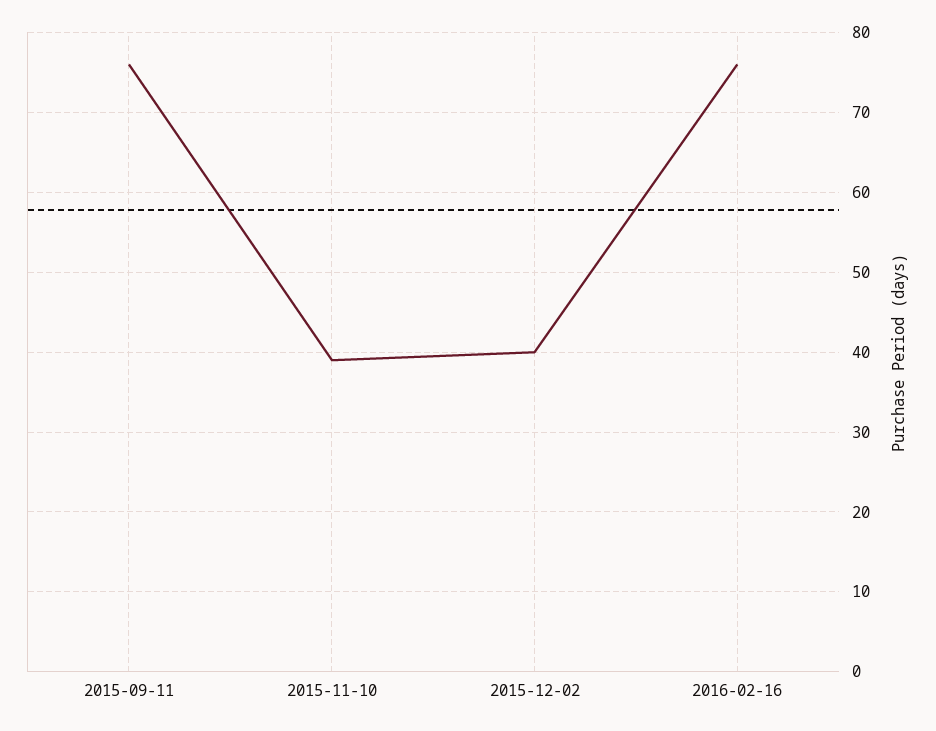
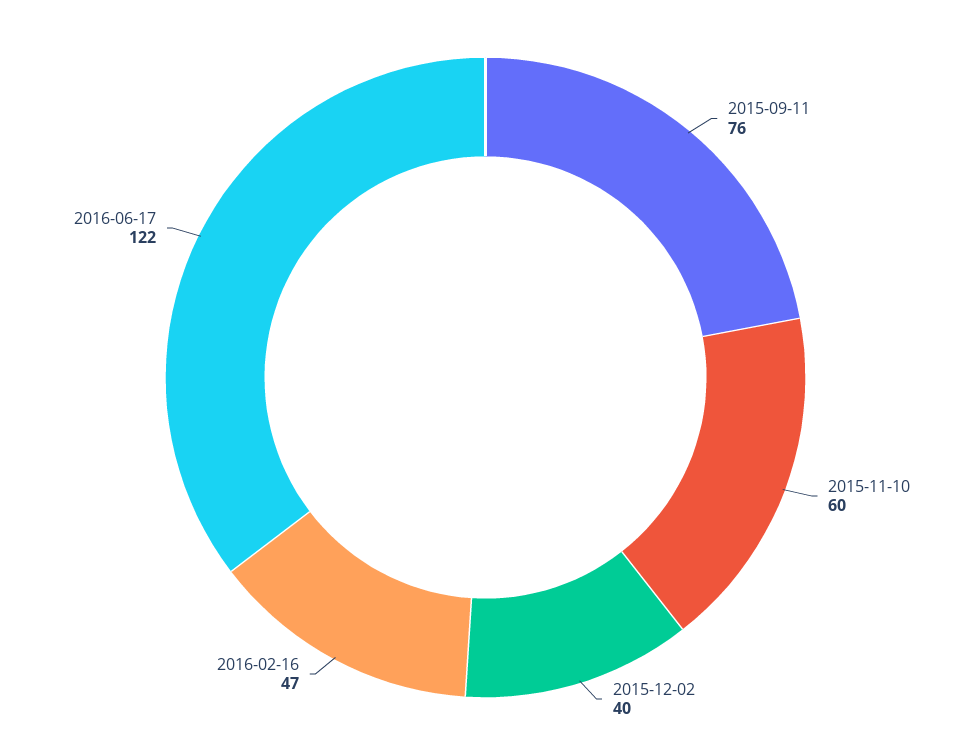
2015-11-10: 39 -> 60
2016-02-16: 76 -> 47
2016-06-17: none -> 122

